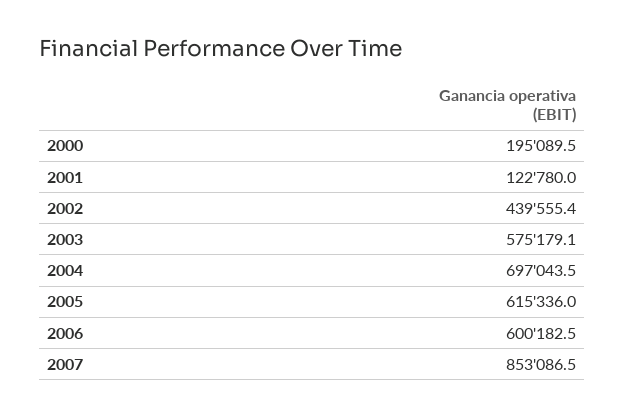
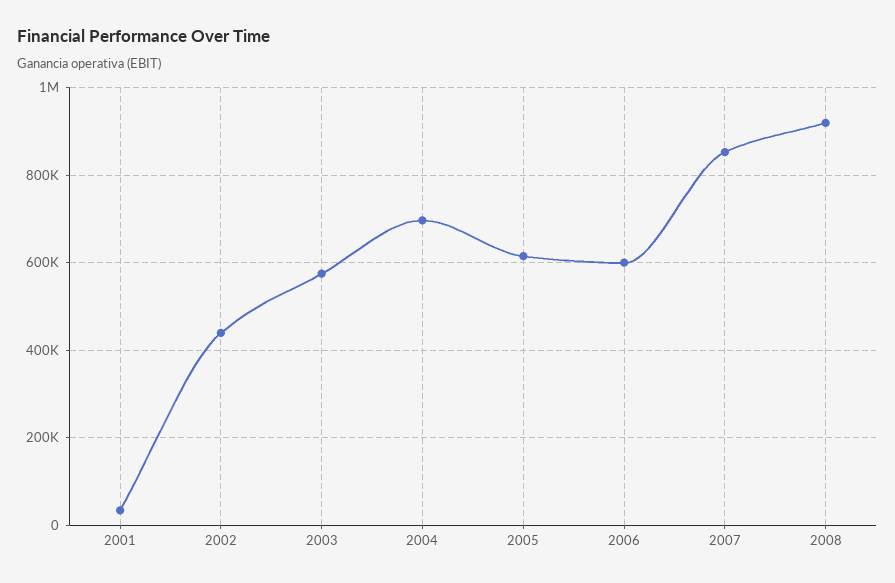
2000: 195089.5 -> none
2001: 122780 -> 40000
2008: none -> 920000

